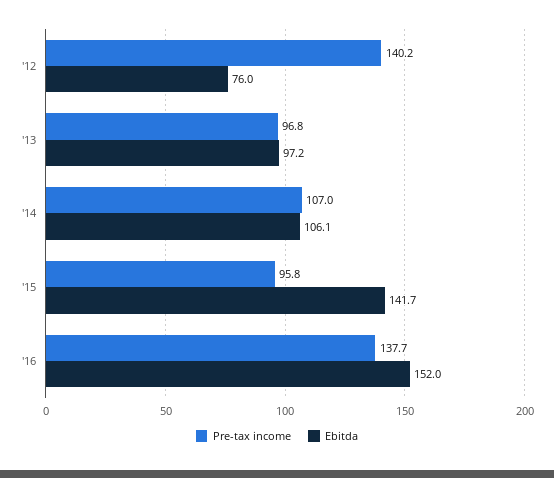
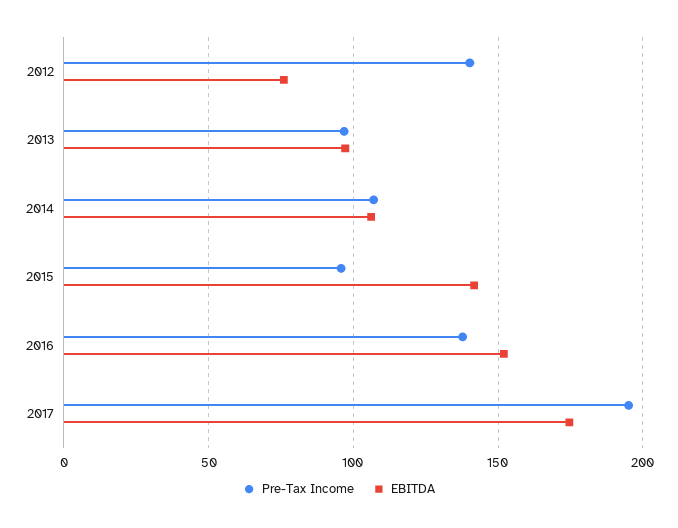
Pre-tax income, 2017: none -> 195
Ebitda, 2017: none -> 175

